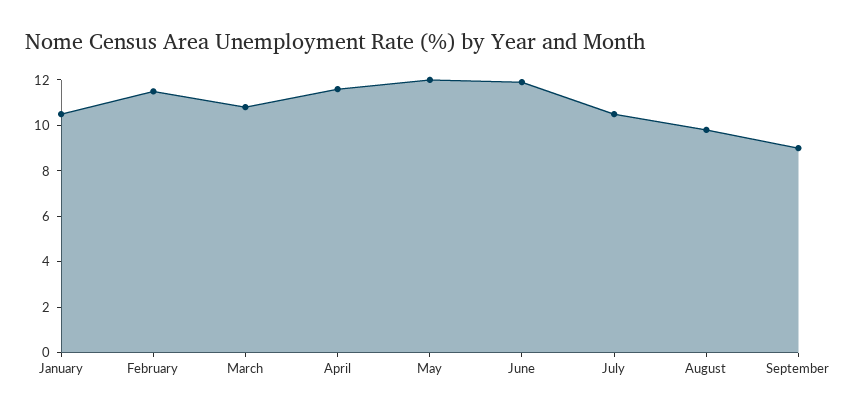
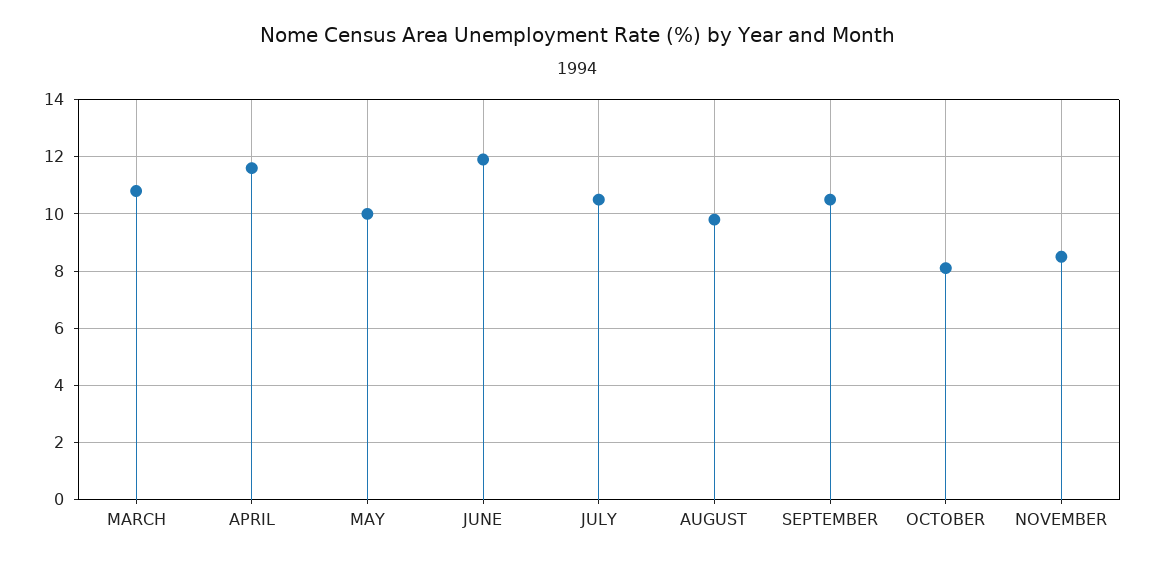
January: 10.5 -> none
February: 11.5 -> none
May: 12 -> 10
September: 9 -> 10.5
OCTOBER: none -> 8
NOVEMBER: none -> 8.5

